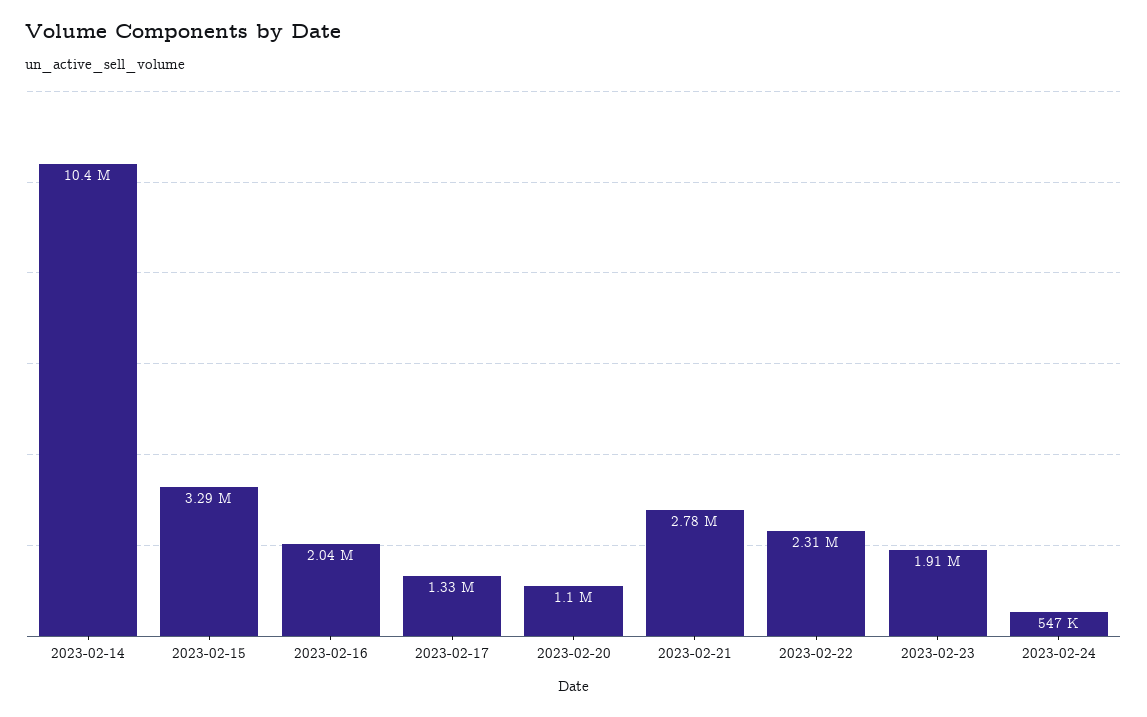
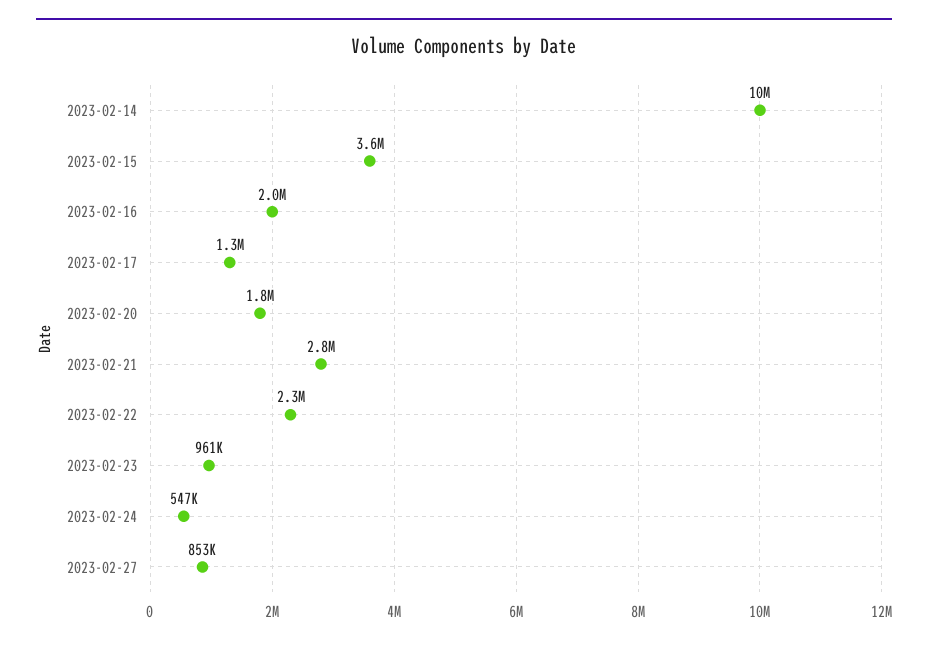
2023-02-15: 3290000 -> 3600000
2023-02-20: 1100000 -> 1800000
2023-02-23: 1910000 -> 961000
2023-02-27: none -> 853000

